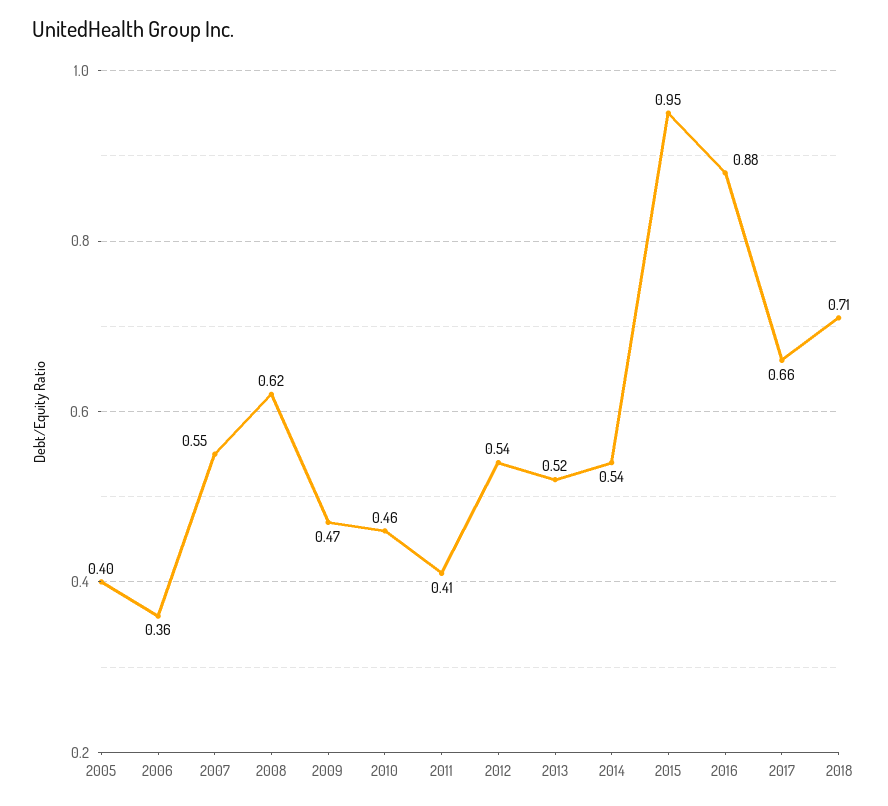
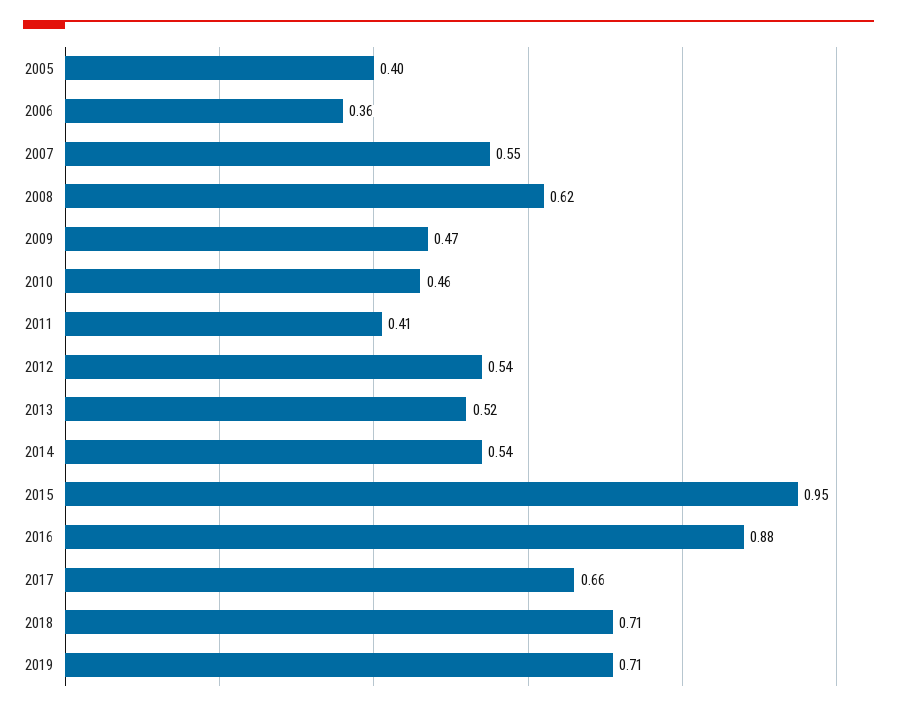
2019: none -> 0.71

